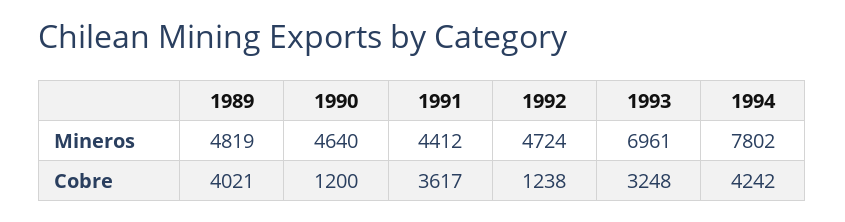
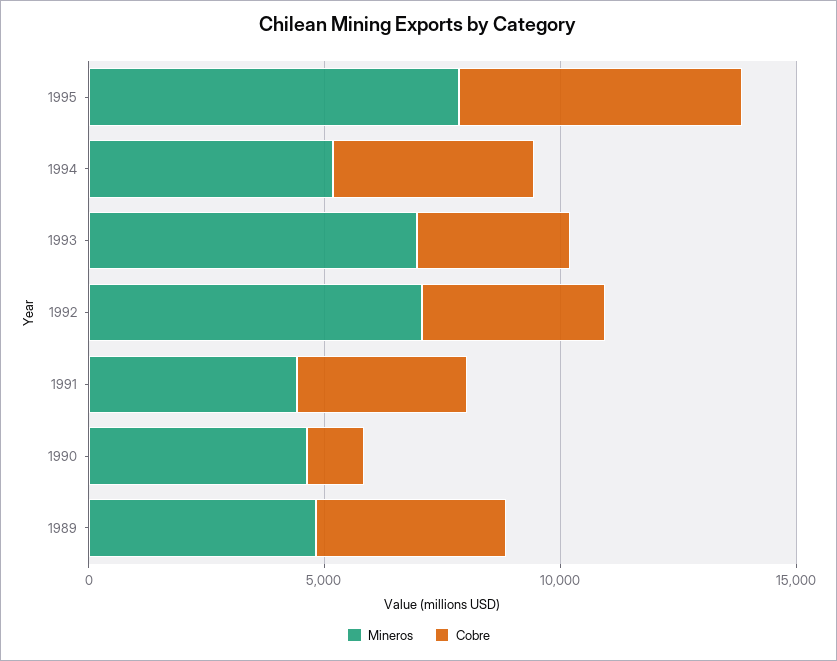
Mineros, 1992: 4724 -> 7000
Mineros, 1994: 7802 -> 5000
Cobre, 1992: 1238 -> 4000
Mineros, 1995: none -> 8000
Cobre, 1995: none -> 6000

